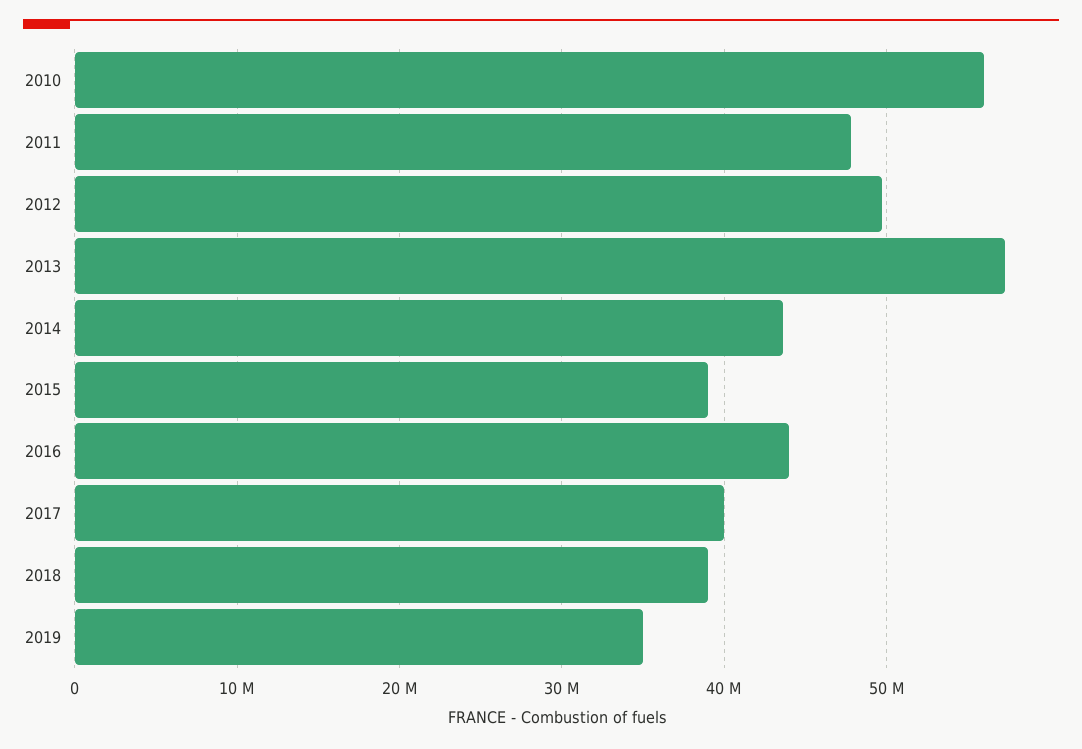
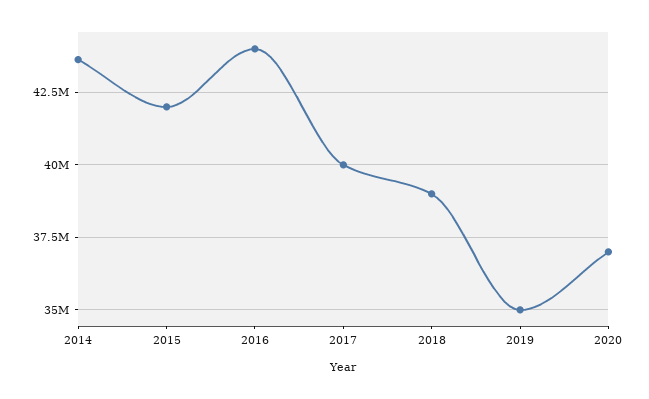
2010: 56000000 -> none
2011: 48000000 -> none
2012: 50000000 -> none
2013: 57000000 -> none
2015: 39000000 -> 42000000
2020: none -> 37000000

